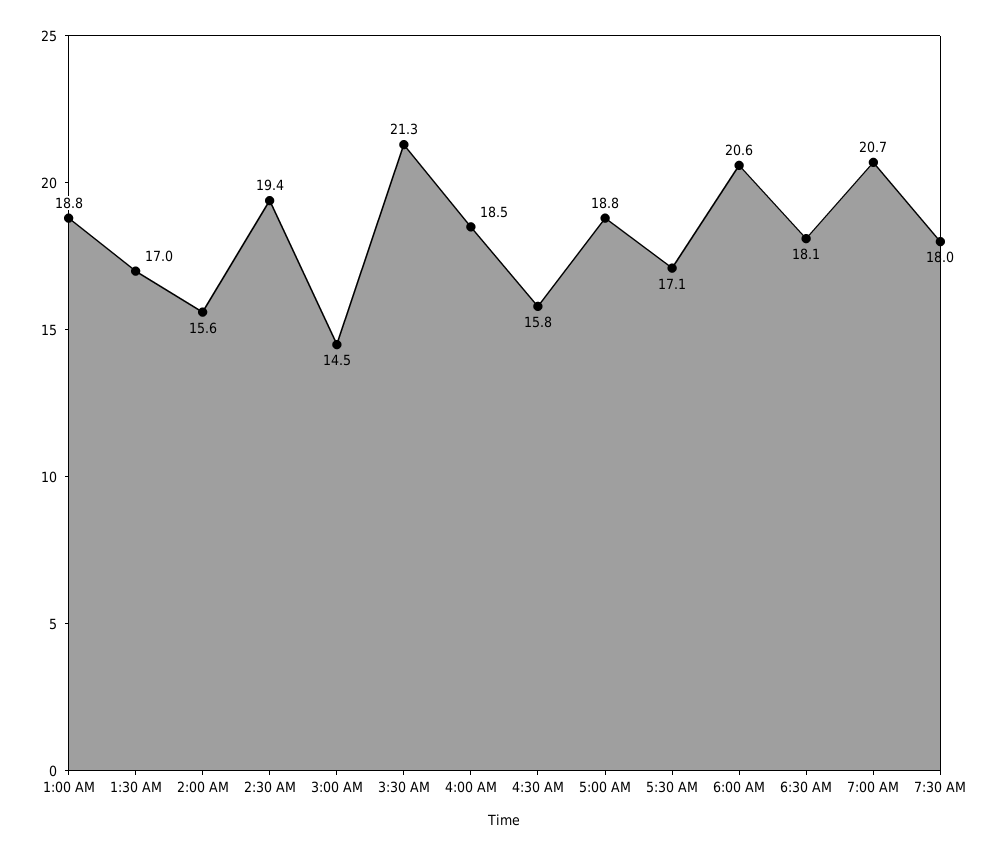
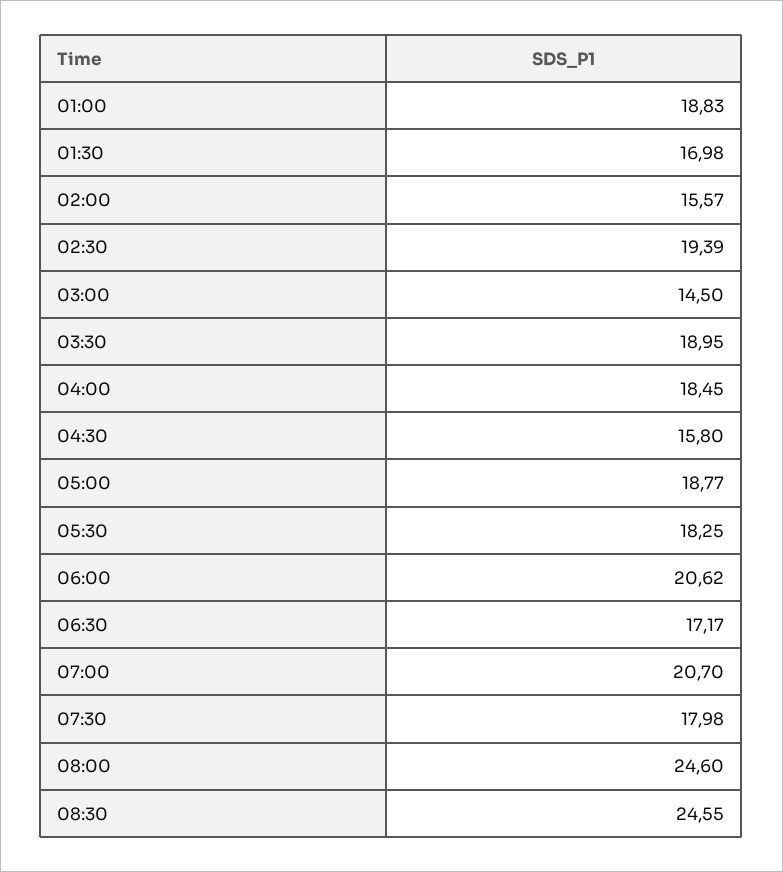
3:30 AM: 21.3 -> 18.95
5:30 AM: 17.1 -> 18.25
6:30 AM: 18.1 -> 17.17
08:00: none -> 24.6
08:30: none -> 24.55

